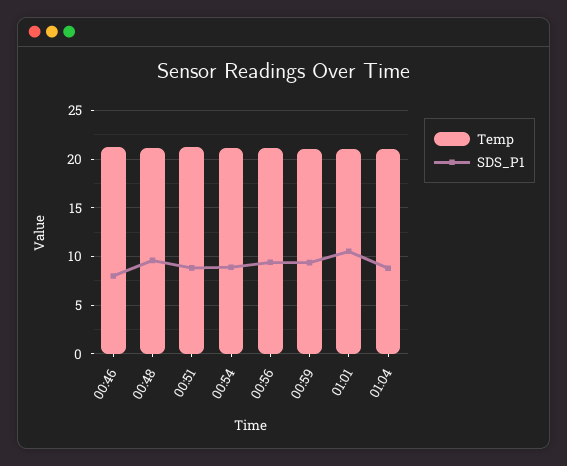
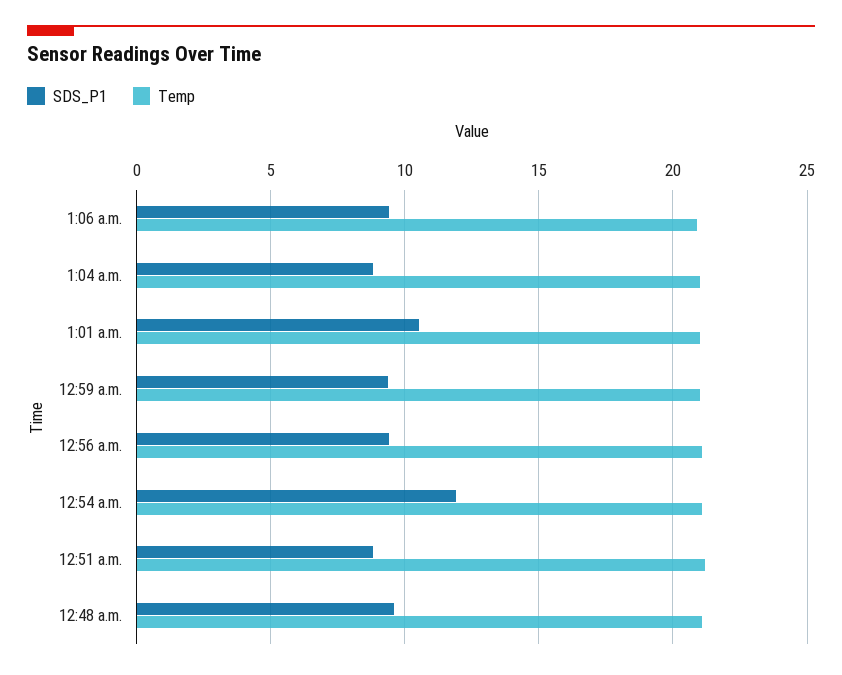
Temp, 00:46: 21 -> none
SDS_P1, 00:46: 8 -> none
SDS_P1, 00:54: 9 -> 12
SDS_P1, 1:06 a.m.: none -> 9.5
Temp, 1:06 a.m.: none -> 21

